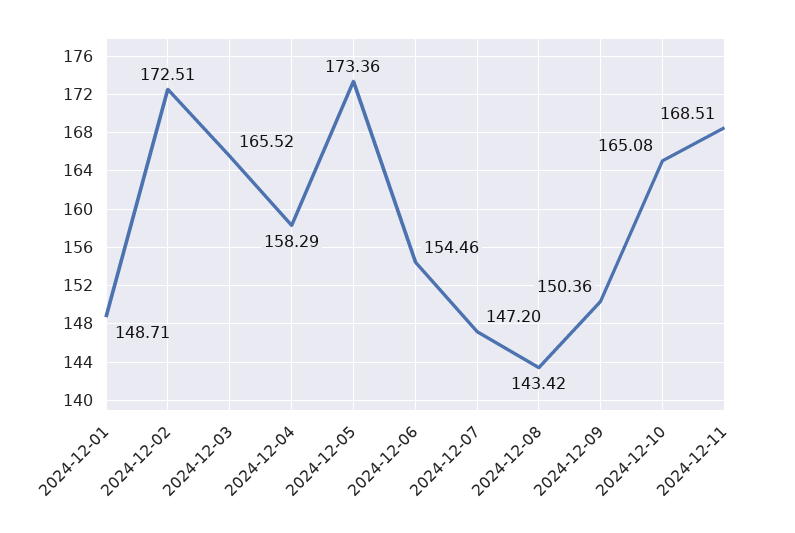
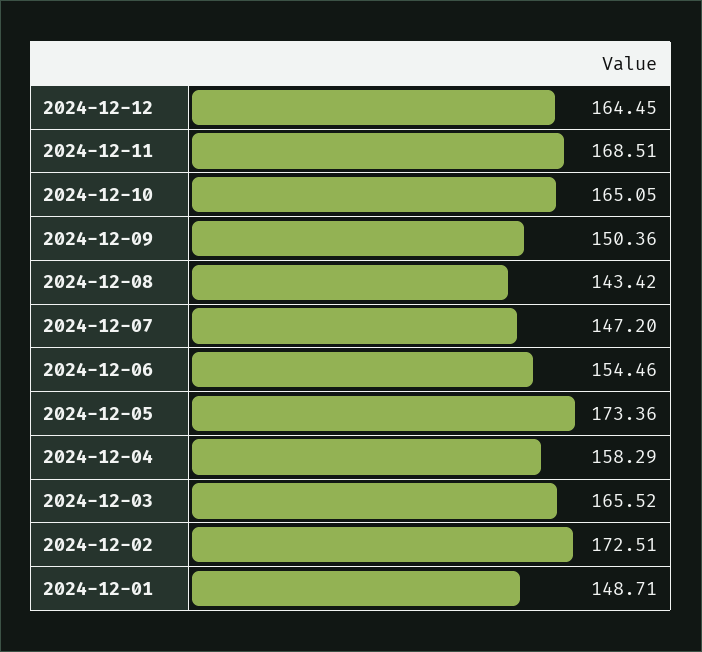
2024-12-10: 165.08 -> 165.05
2024-12-12: none -> 164.45

